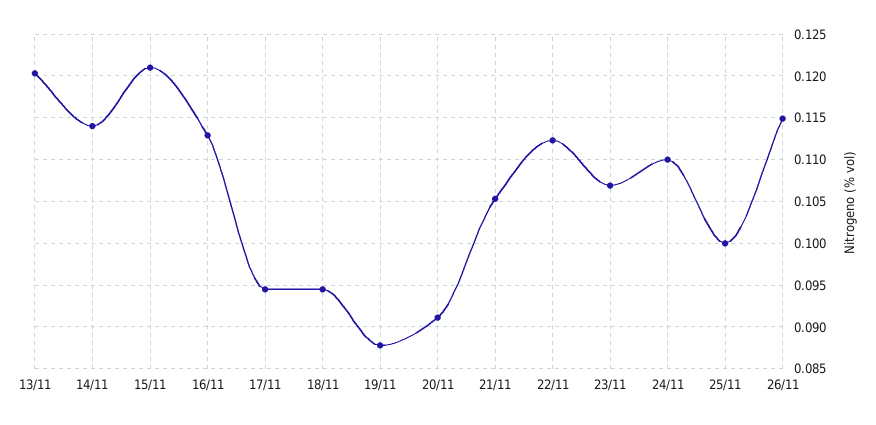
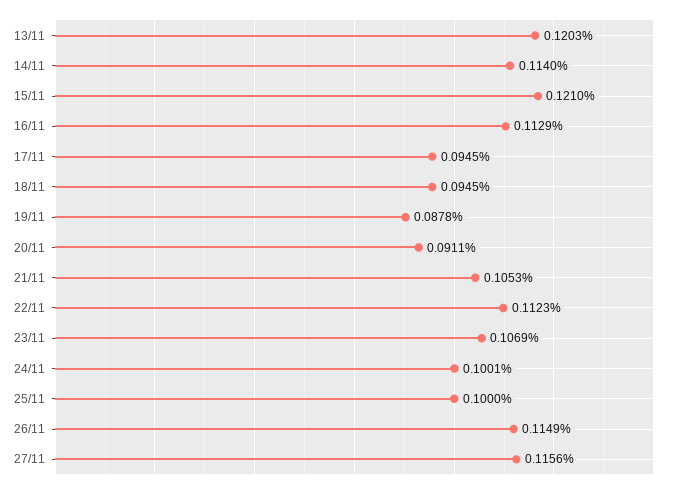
24/11: 0.11 -> 0.1001
27/11: none -> 0.1156

